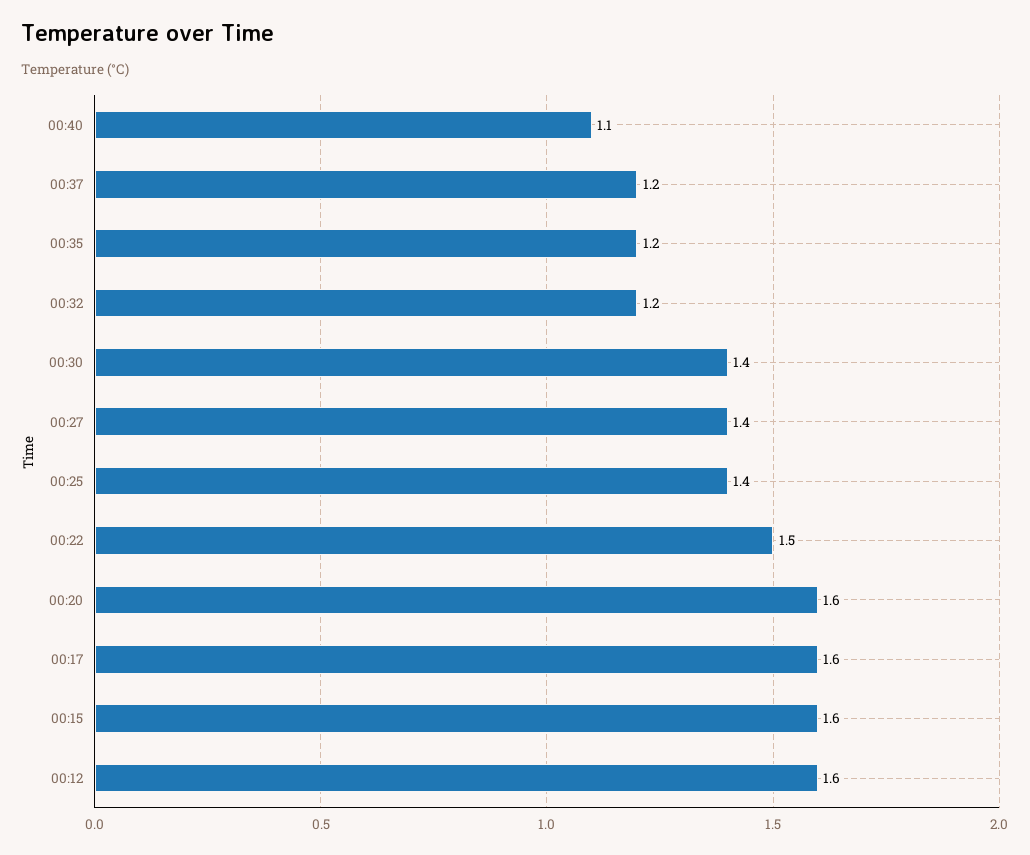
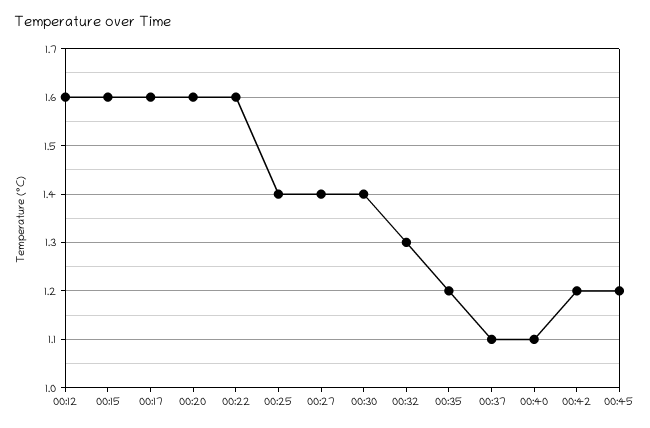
00:37: 1.2 -> 1.1
00:32: 1.2 -> 1.3
00:22: 1.5 -> 1.6
00:42: none -> 1.2
00:45: none -> 1.2

